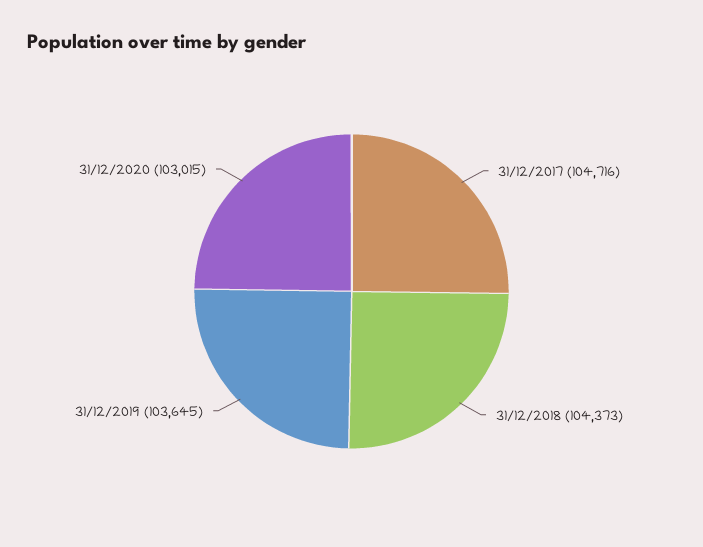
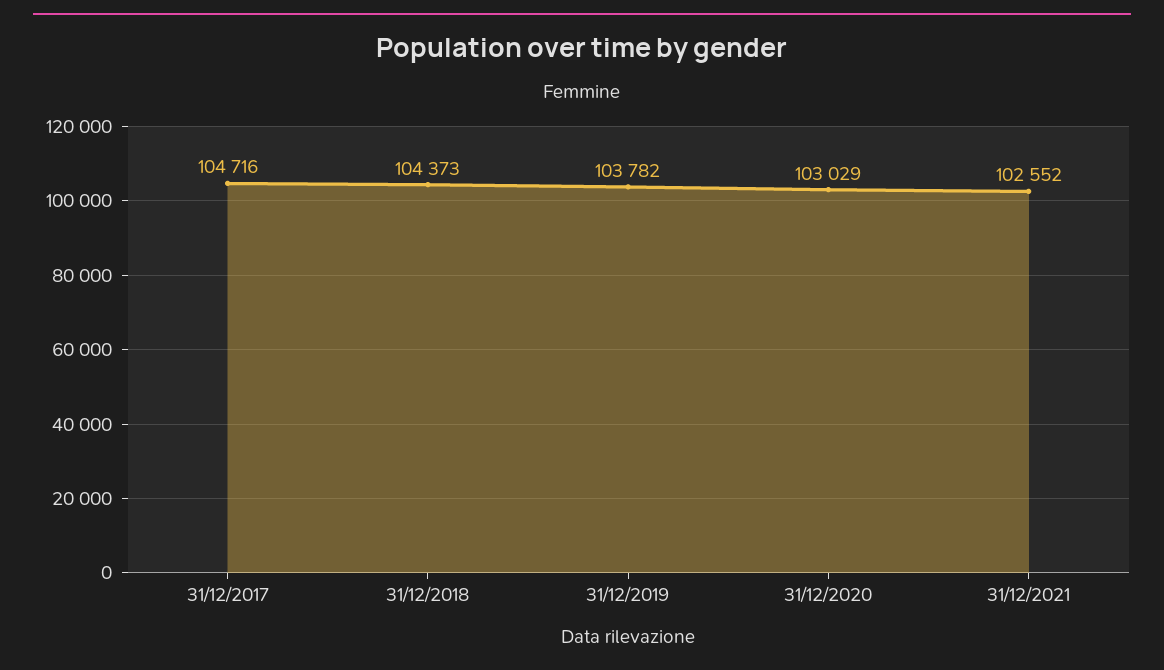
31/12/2019: 103645 -> 103782
31/12/2020: 103015 -> 103029
31/12/2021: none -> 102552

